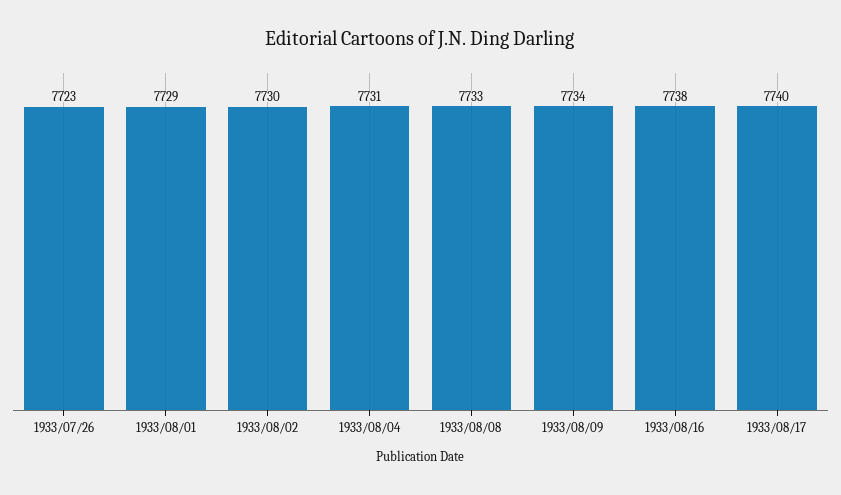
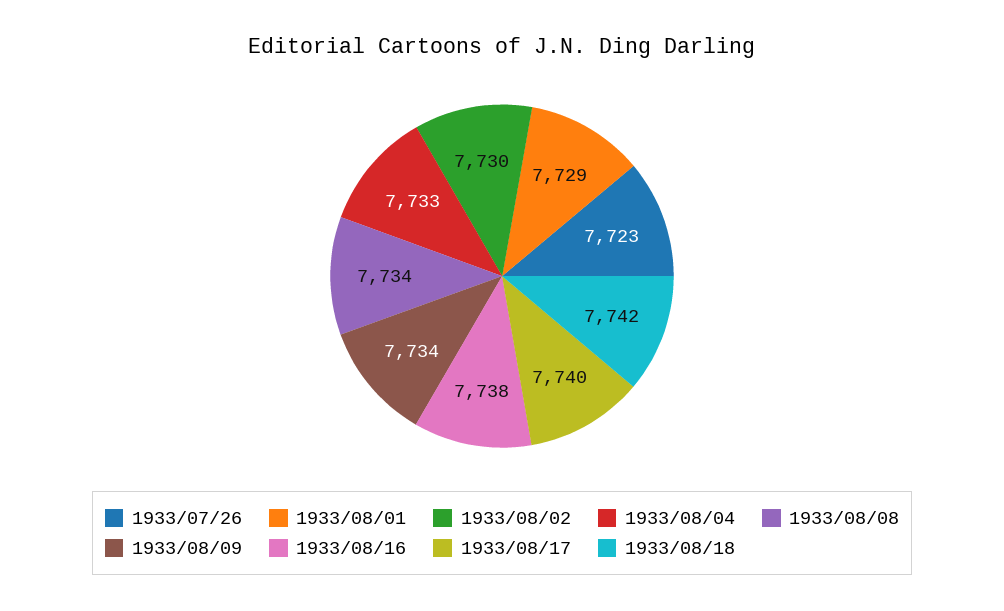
1933/08/04: 7731 -> 7733
1933/08/08: 7733 -> 7734
1933/08/18: none -> 7742

